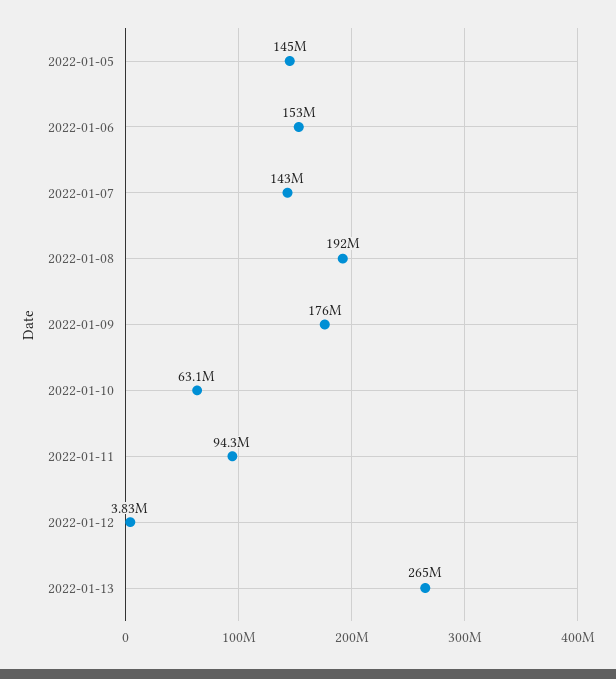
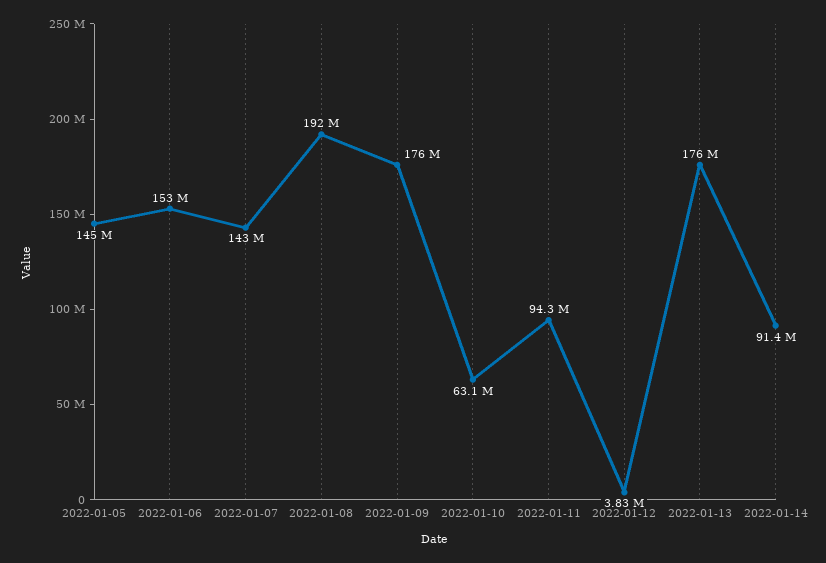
2022-01-13: 265000000 -> 176000000
2022-01-14: none -> 91400000

